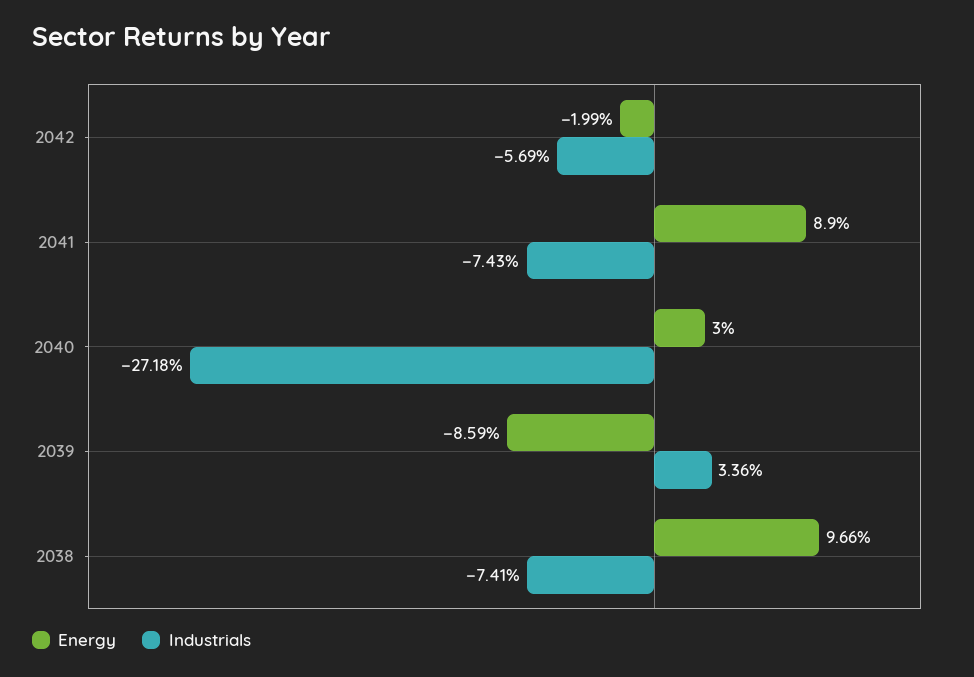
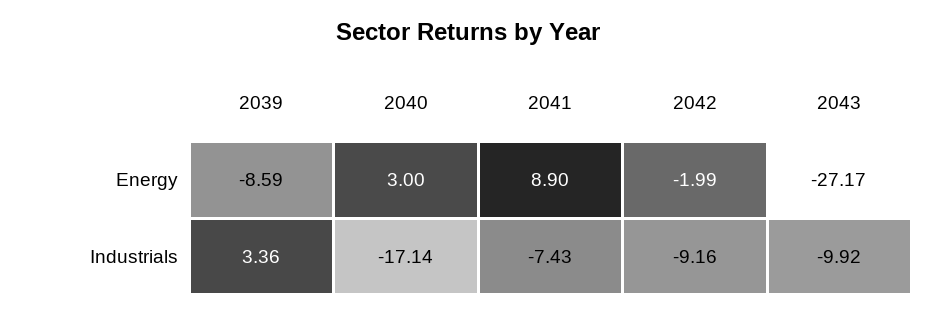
Industrials, 2042: -5.69 -> -9.16
Industrials, 2040: -27.18 -> -17.14
Energy, 2038: 9.66 -> none
Industrials, 2038: -7.41 -> none
Energy, 2043: none -> -27.17
Industrials, 2043: none -> -9.92

